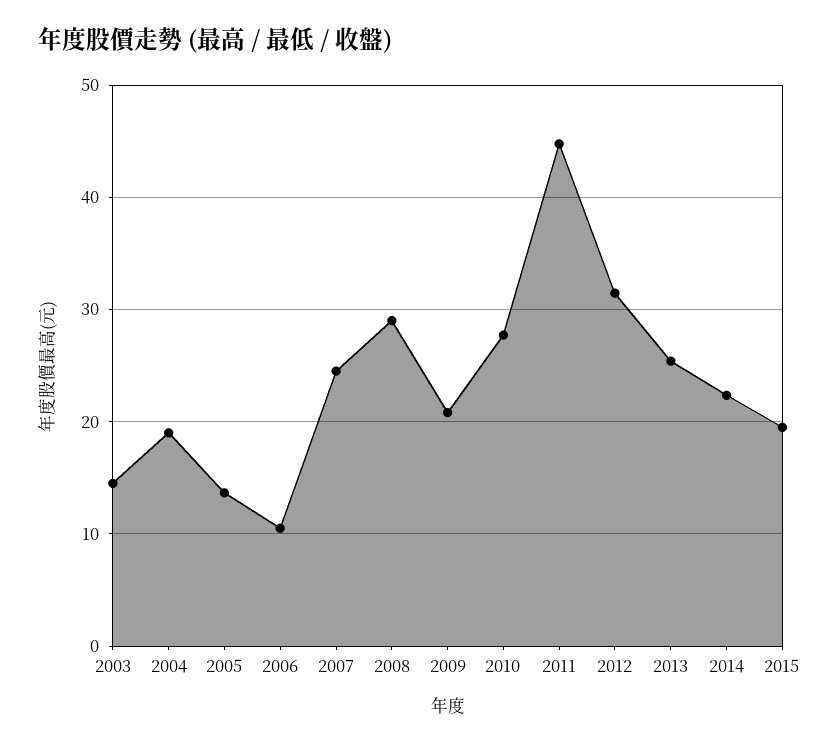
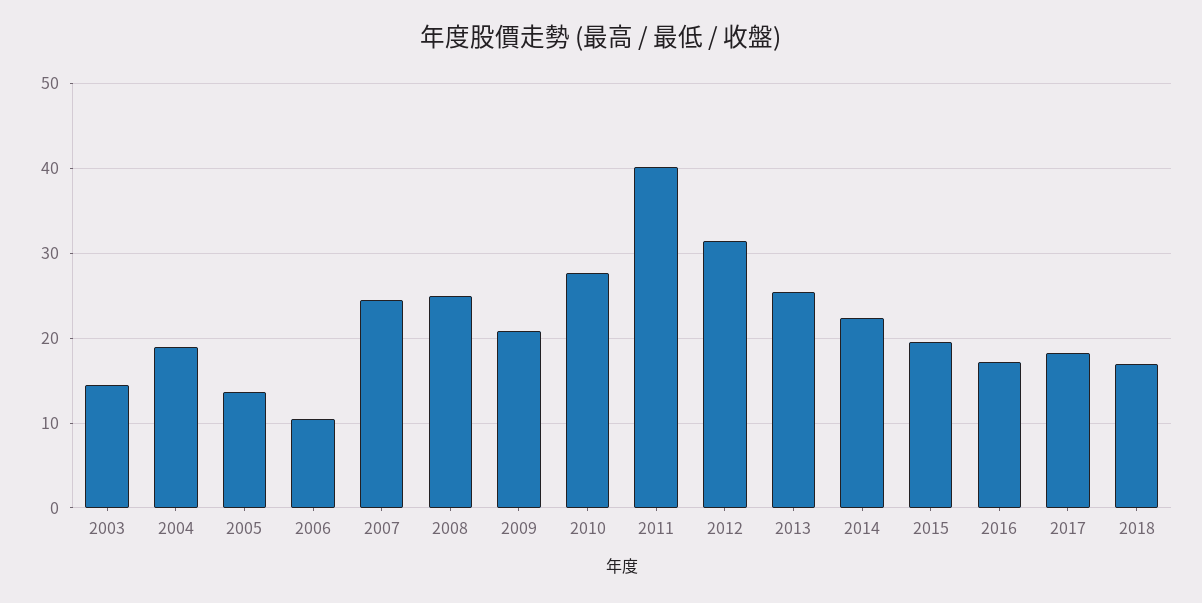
2008: 29 -> 25
2011: 45 -> 40
2016: none -> 17
2017: none -> 18
2018: none -> 17

